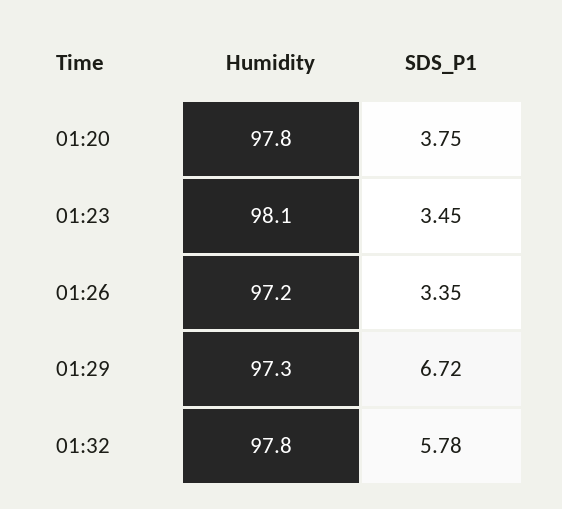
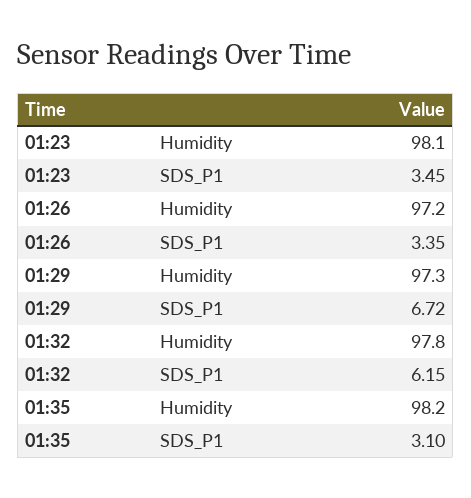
Humidity, 01:20: 97.8 -> none
SDS_P1, 01:20: 3.75 -> none
SDS_P1, 01:32: 5.78 -> 6.15
Humidity, 01:35: none -> 98.2
SDS_P1, 01:35: none -> 3.1

